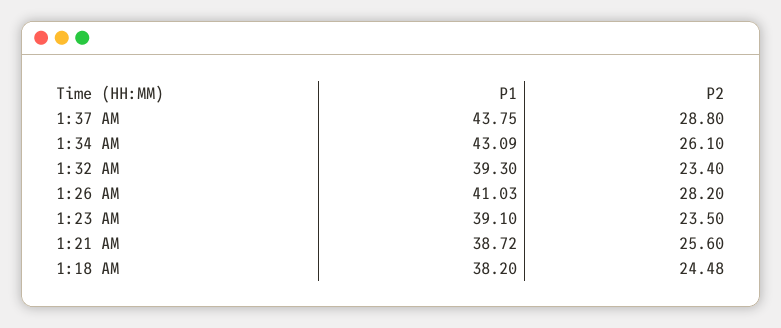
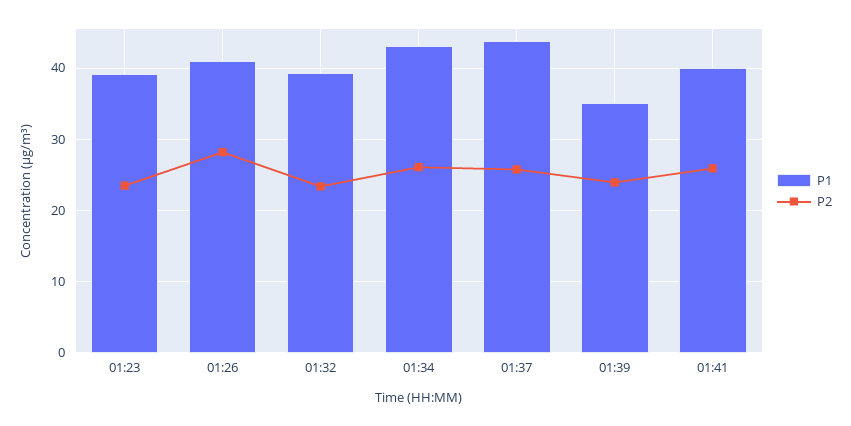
P2, 1:37 AM: 28.8 -> 26
P1, 1:21 AM: 38.72 -> none
P2, 1:21 AM: 25.6 -> none
P1, 1:18 AM: 38.2 -> none
P2, 1:18 AM: 24.48 -> none
P1, 01:39: none -> 35
P2, 01:39: none -> 24
P1, 01:41: none -> 40
P2, 01:41: none -> 26

